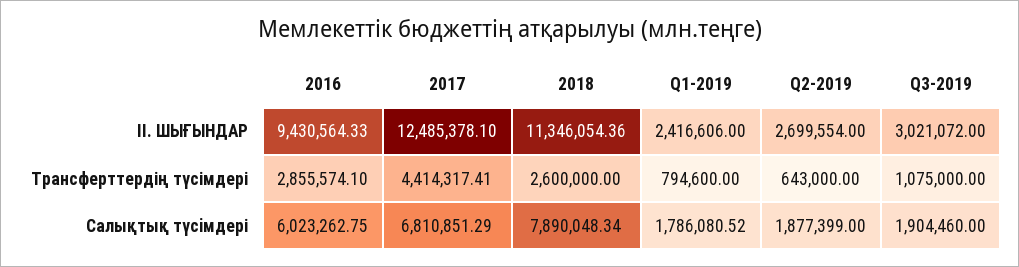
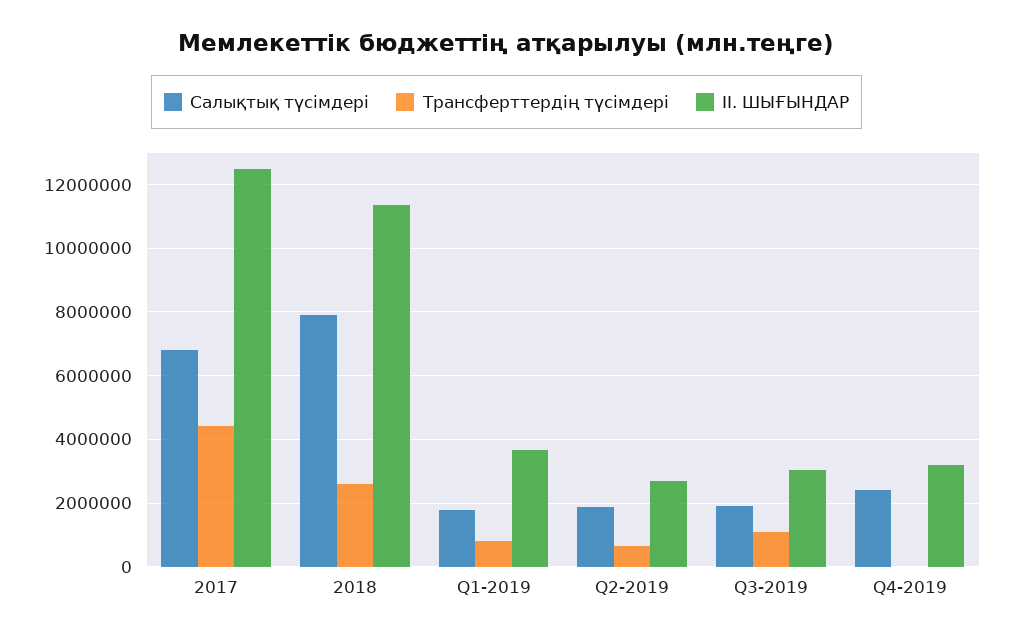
II. ШЫҒЫНДАР, 2016: 9430564.33 -> none
II. ШЫҒЫНДАР, Q1-2019: 2416606 -> 3600000
Трансферттердің түсімдері, 2016: 2855574.1 -> none
Салықтық түсiмдері, 2016: 6023262.75 -> none
Салықтық түсiмдері, Q4-2019: none -> 2400000
Трансферттердің түсімдері, Q4-2019: none -> 0
II. ШЫҒЫНДАР, Q4-2019: none -> 3200000

